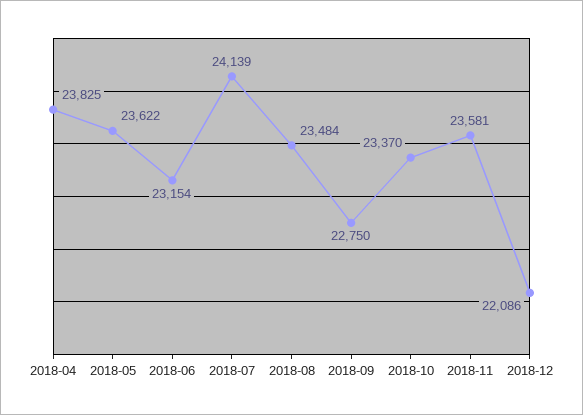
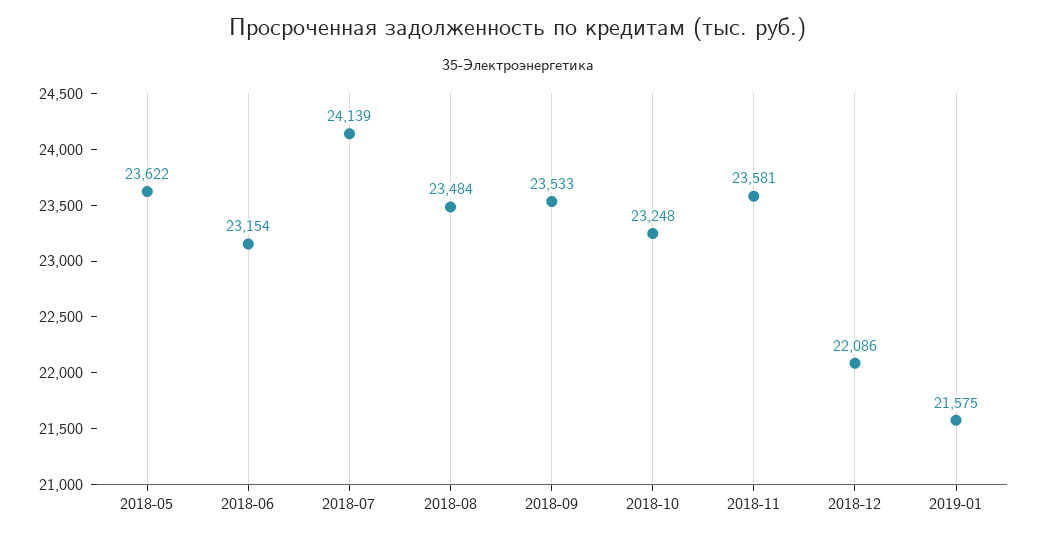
2018-04: 23825 -> none
2018-09: 22750 -> 23533
2018-10: 23370 -> 23248
2019-01: none -> 21575

